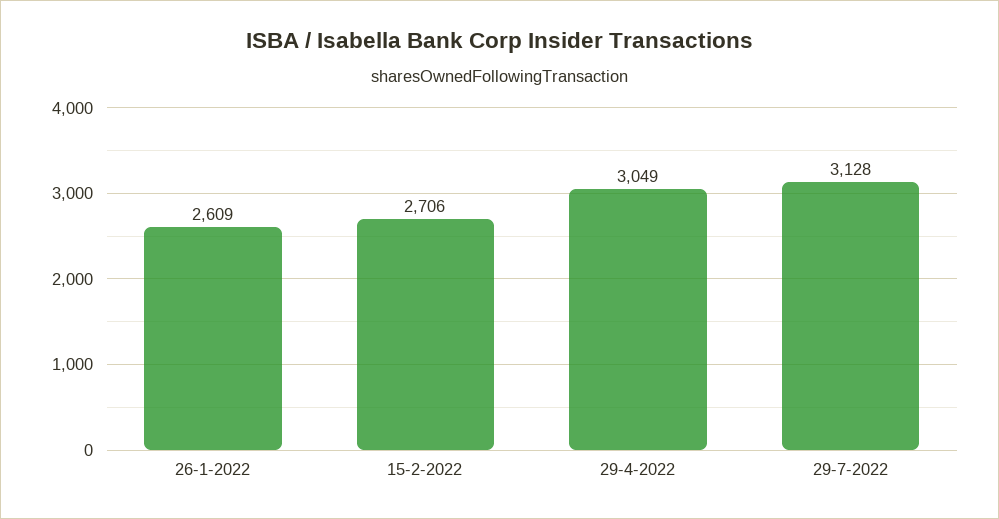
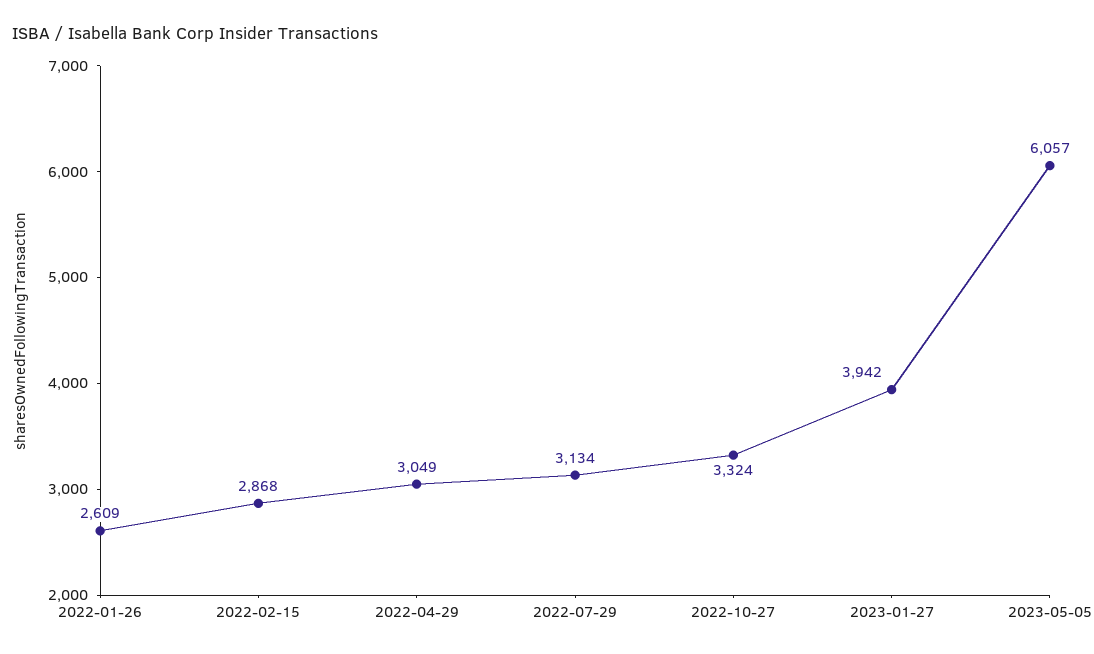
15-2-2022: 2706 -> 2868
29-7-2022: 3128 -> 3134
2022-10-27: none -> 3324
2023-01-27: none -> 3942
2023-05-05: none -> 6057

